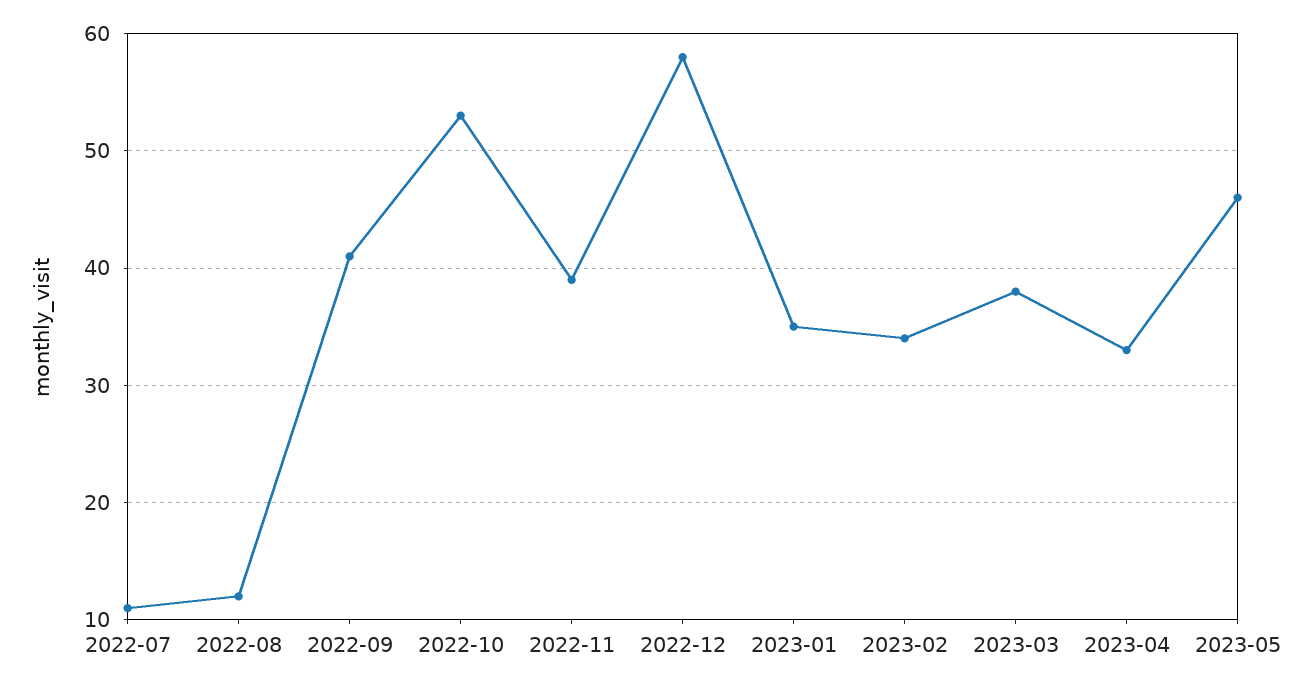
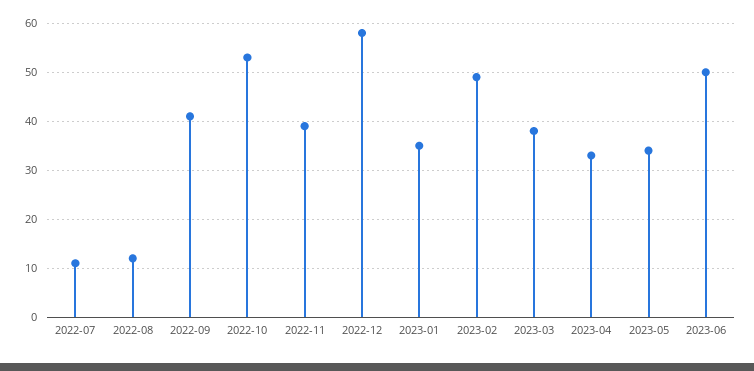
2023-02: 34 -> 50
2023-05: 46 -> 35
2023-06: none -> 50

